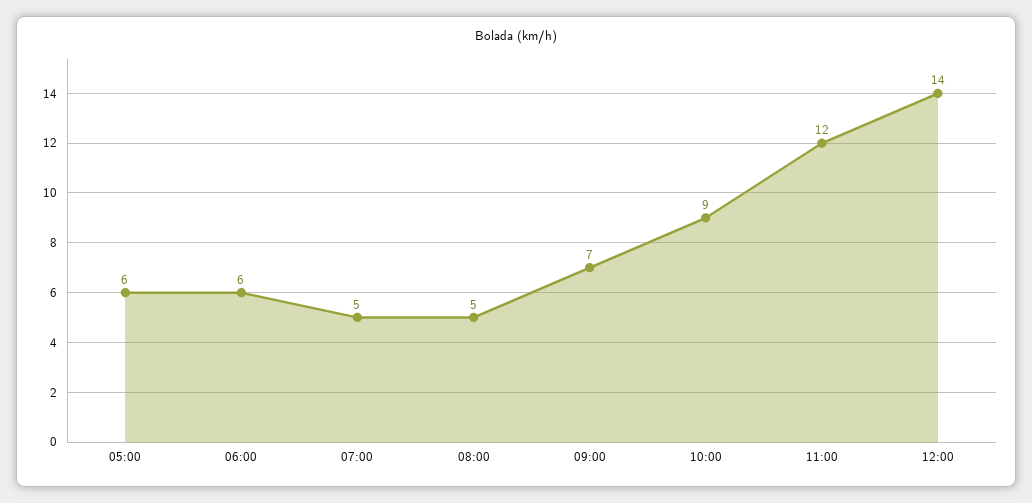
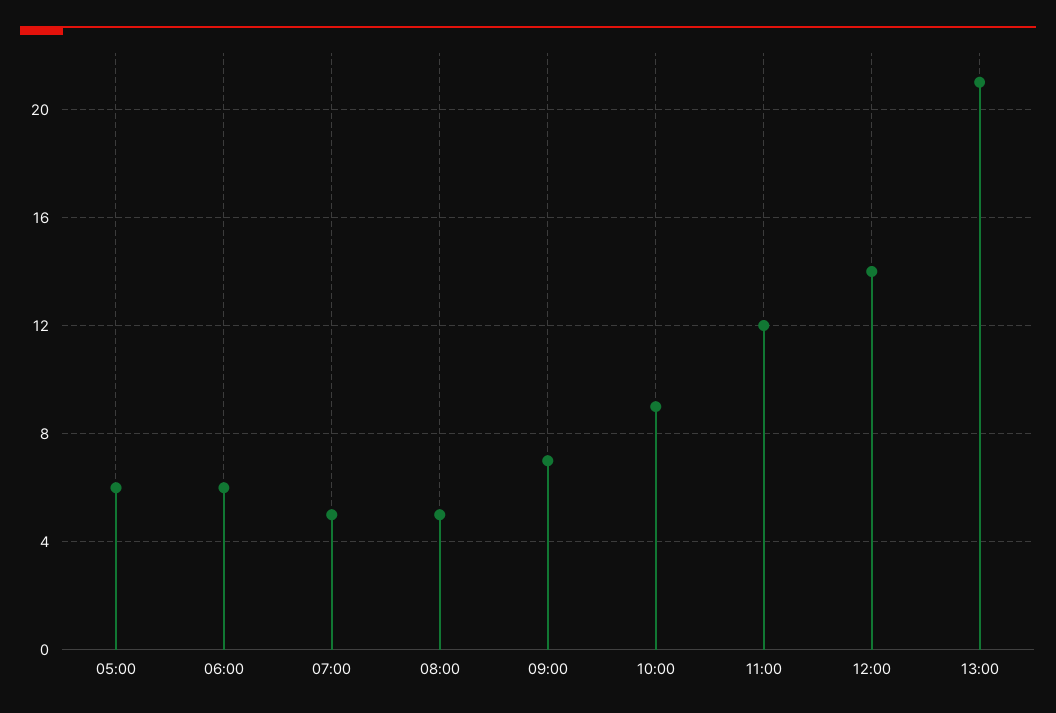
13:00: none -> 21

